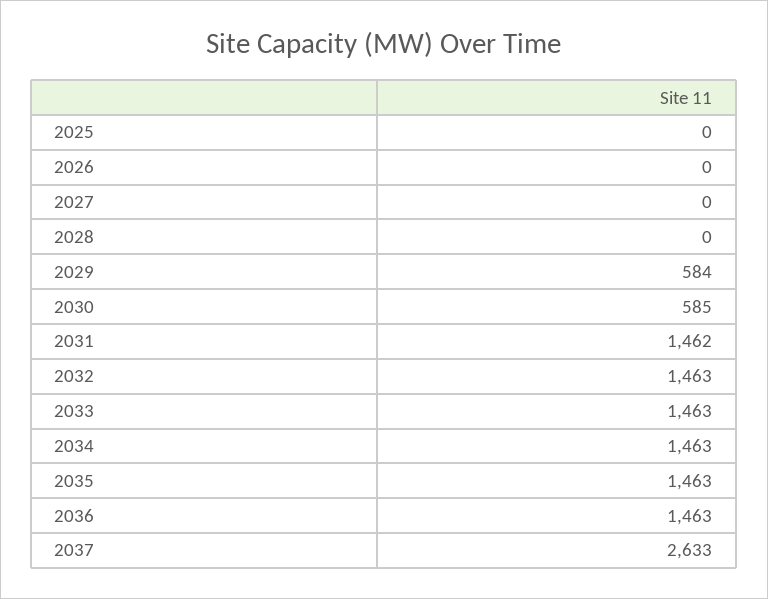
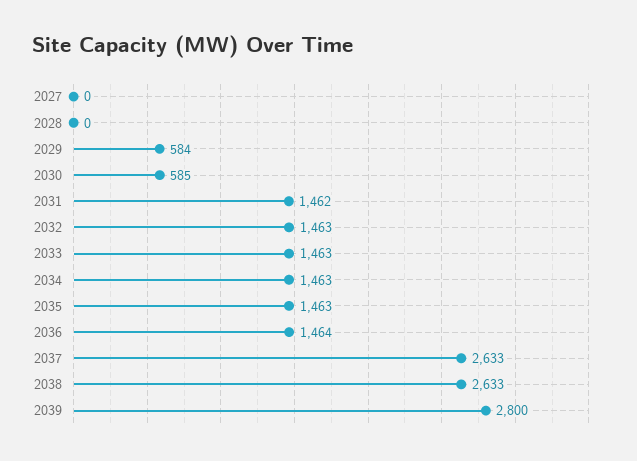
2025: 0 -> none
2026: 0 -> none
2036: 1463 -> 1464
2038: none -> 2633
2039: none -> 2800

